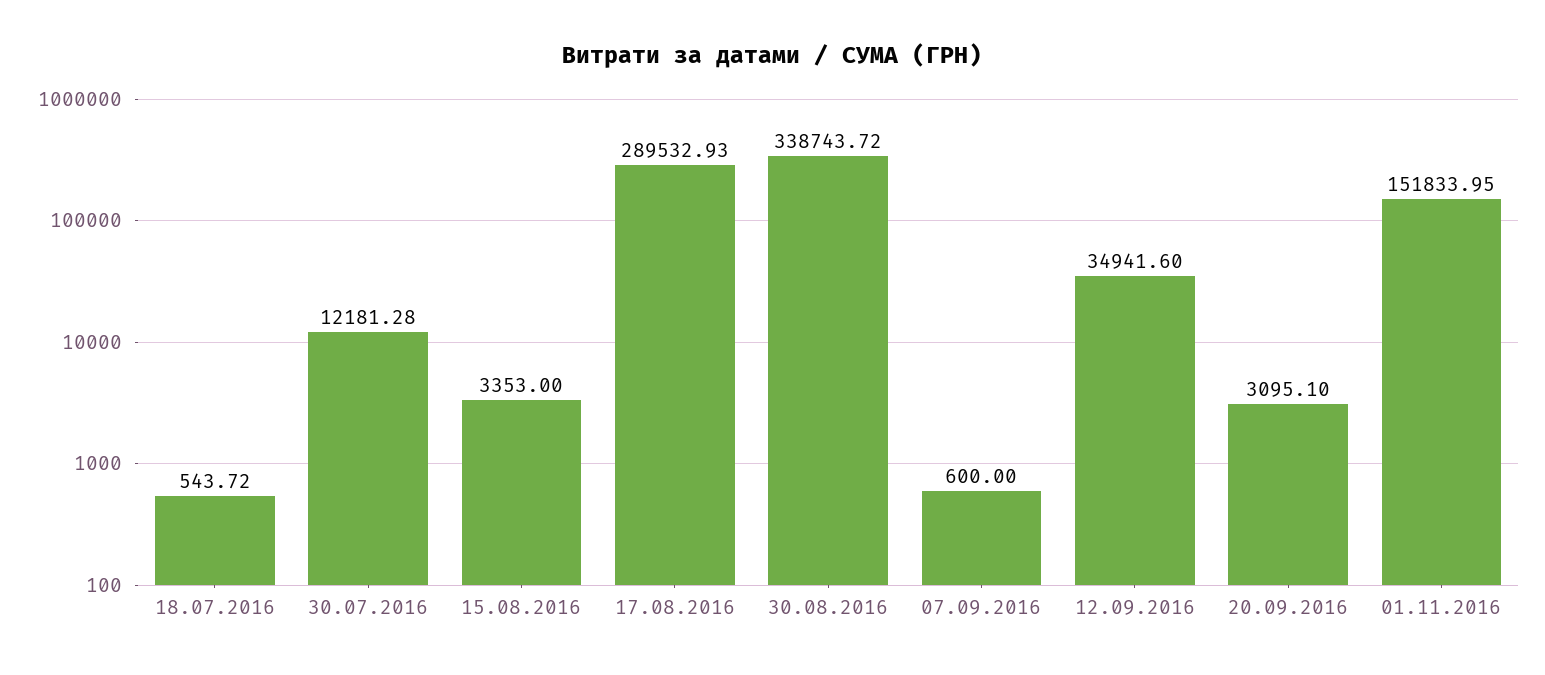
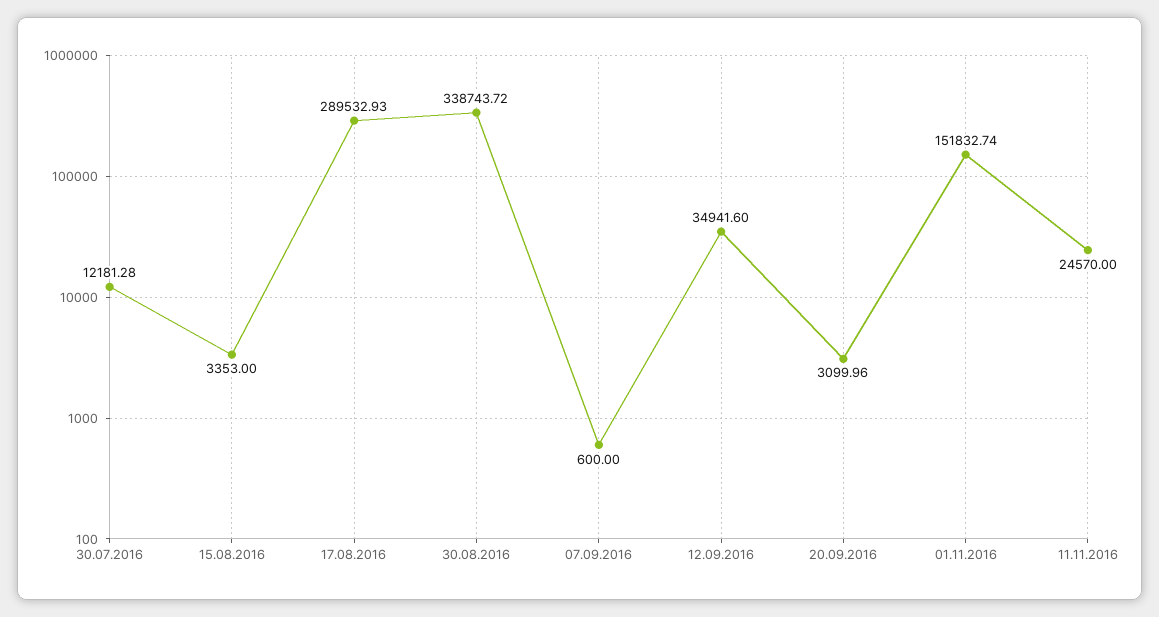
18.07.2016: 543.72 -> none
20.09.2016: 3095.1 -> 3099.96
01.11.2016: 151833.95 -> 151832.74
11.11.2016: none -> 24570

